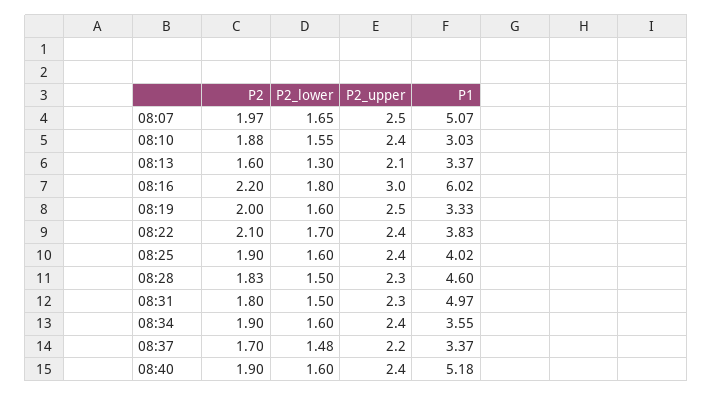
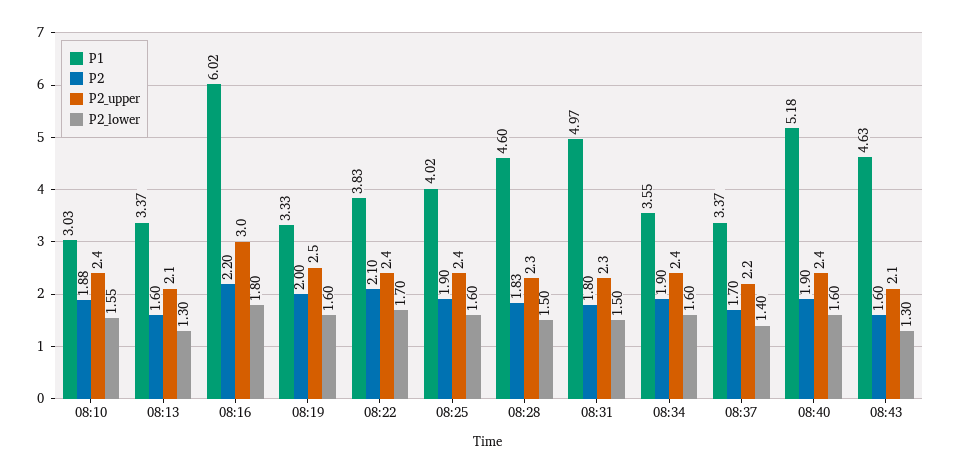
P2, 08:07: 1.97 -> none
P2_lower, 08:07: 1.65 -> none
P2_upper, 08:07: 2.5 -> none
P1, 08:07: 5.07 -> none
P2_lower, 08:37: 1.48 -> 1.4
P1, 08:43: none -> 4.63
P2, 08:43: none -> 1.6
P2_upper, 08:43: none -> 2.1
P2_lower, 08:43: none -> 1.3

